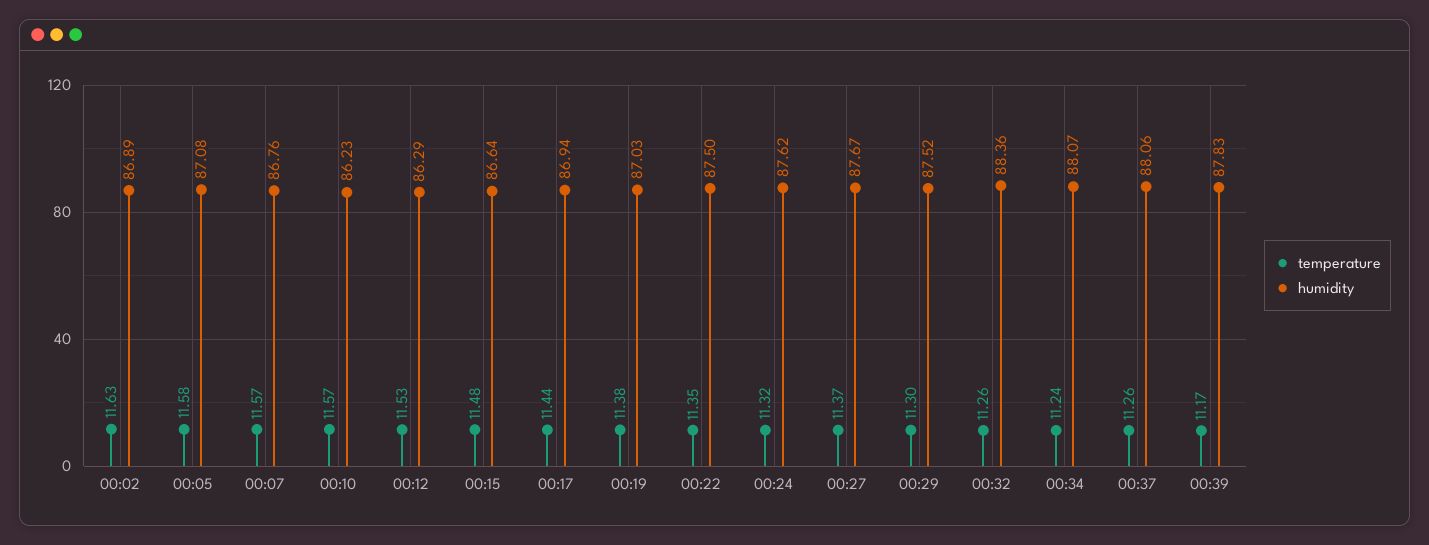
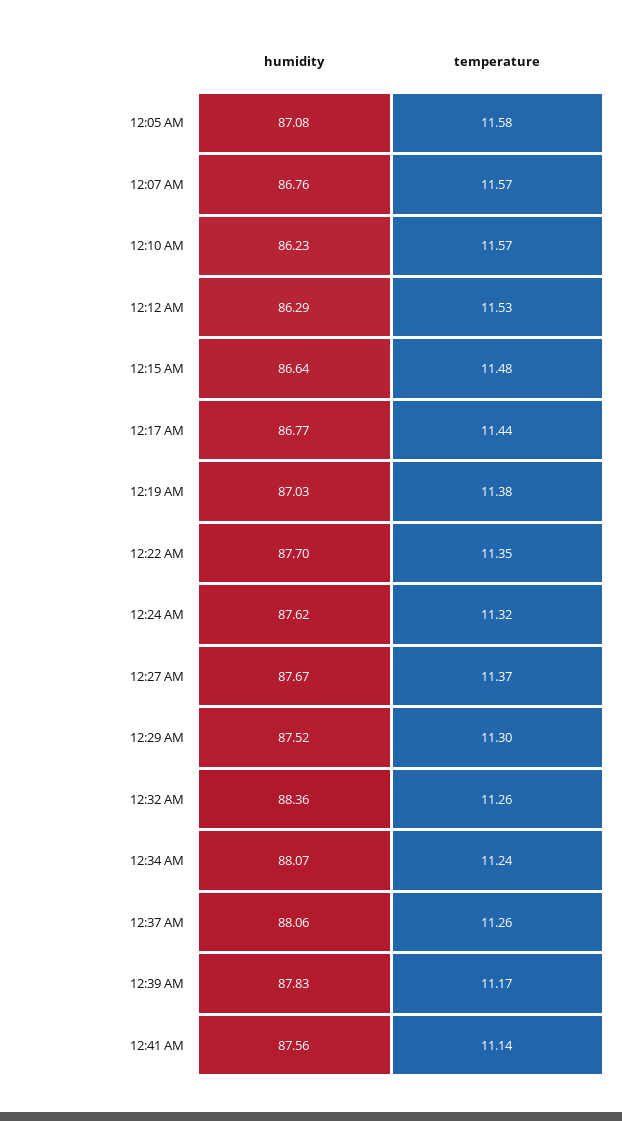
temperature, 00:02: 11.63 -> none
humidity, 00:02: 86.89 -> none
humidity, 00:17: 86.94 -> 86.77
humidity, 00:22: 87.5 -> 87.7
humidity, 12:41 AM: none -> 87.56
temperature, 12:41 AM: none -> 11.14

